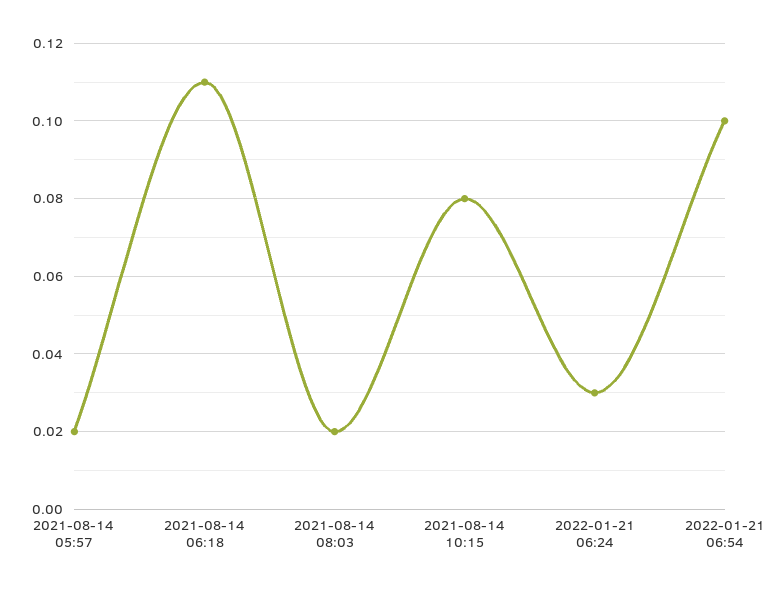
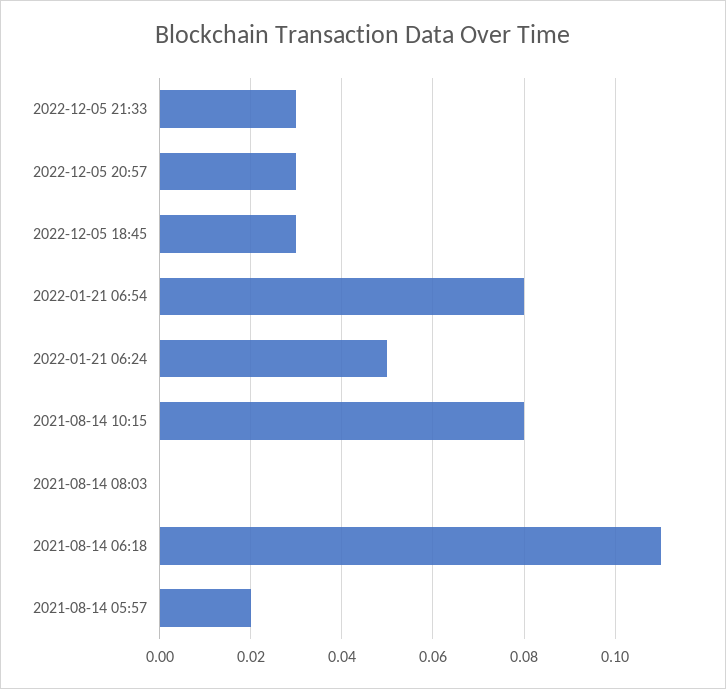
2021-08-14 08:03: 0.02 -> 0
2022-01-21 06:24: 0.03 -> 0.05
2022-01-21 06:54: 0.1 -> 0.08
2022-12-05 21:33: none -> 0.03
2022-12-05 20:57: none -> 0.03
2022-12-05 18:45: none -> 0.03

